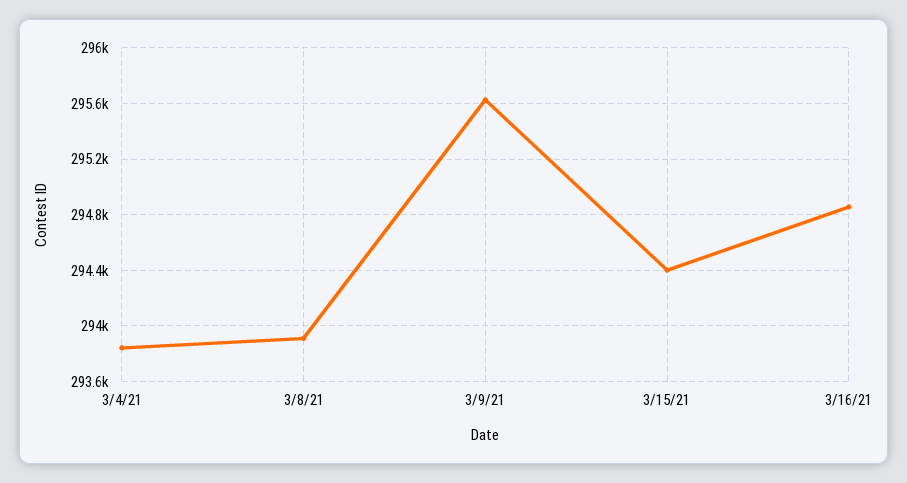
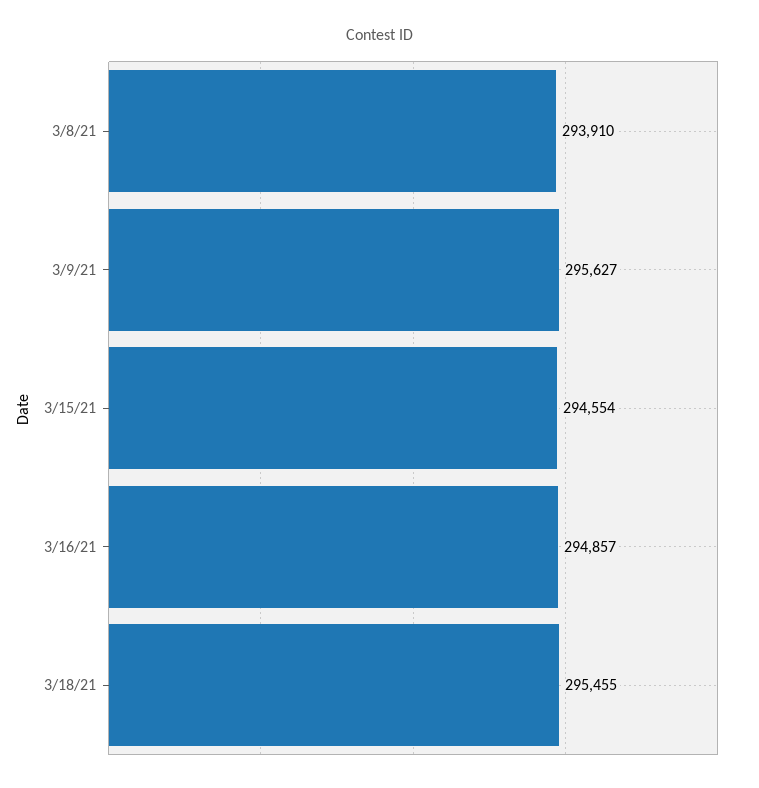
3/4/21: 293850 -> none
3/15/21: 294400 -> 294554
3/18/21: none -> 295455

